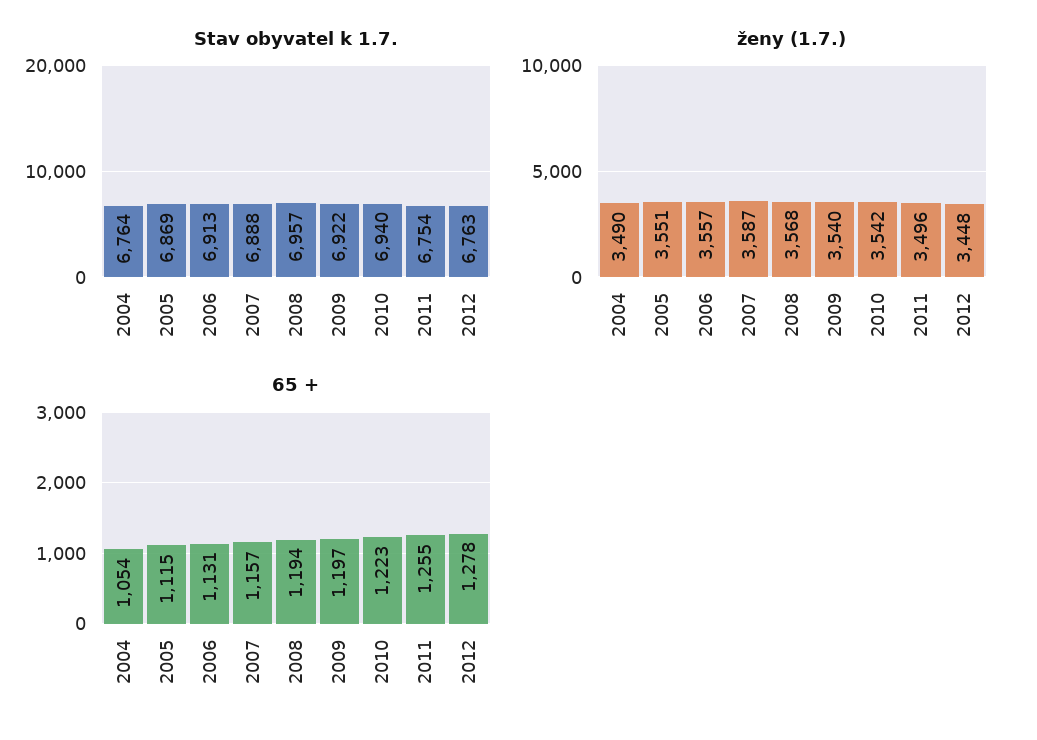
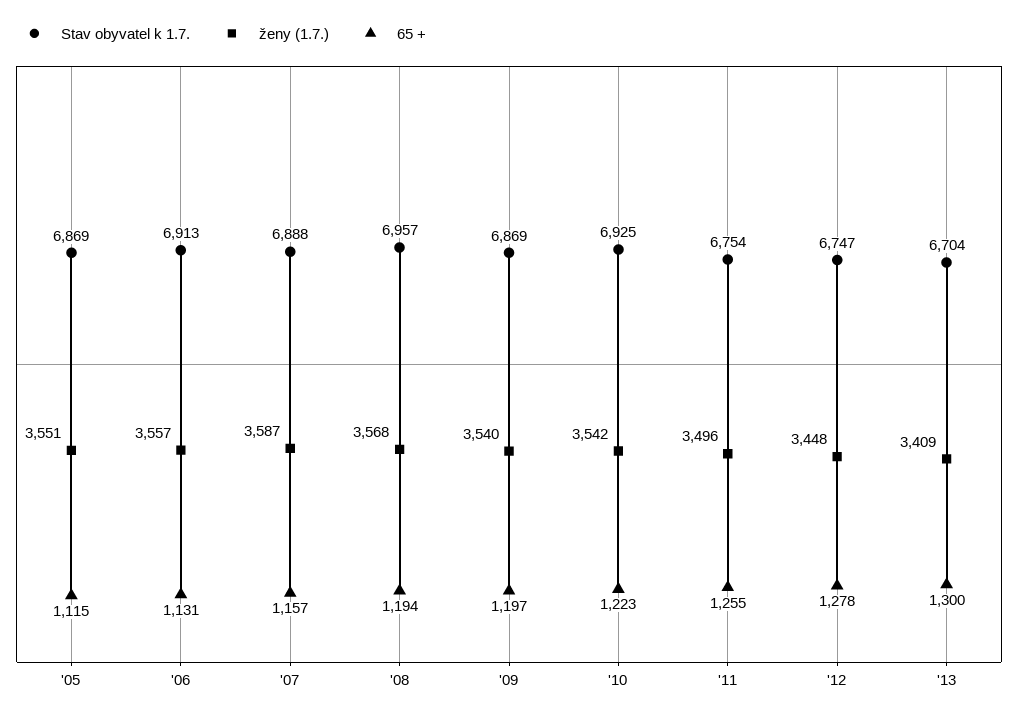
Stav obyvatel k 1.7., 2004: 6764 -> none
Stav obyvatel k 1.7., 2009: 6922 -> 6869
Stav obyvatel k 1.7., 2010: 6940 -> 6925
Stav obyvatel k 1.7., 2012: 6763 -> 6747
ženy (1.7.), 2004: 3490 -> none
65 +, 2004: 1054 -> none
Stav obyvatel k 1.7., '13: none -> 6704
ženy (1.7.), '13: none -> 3409
65 +, '13: none -> 1300

